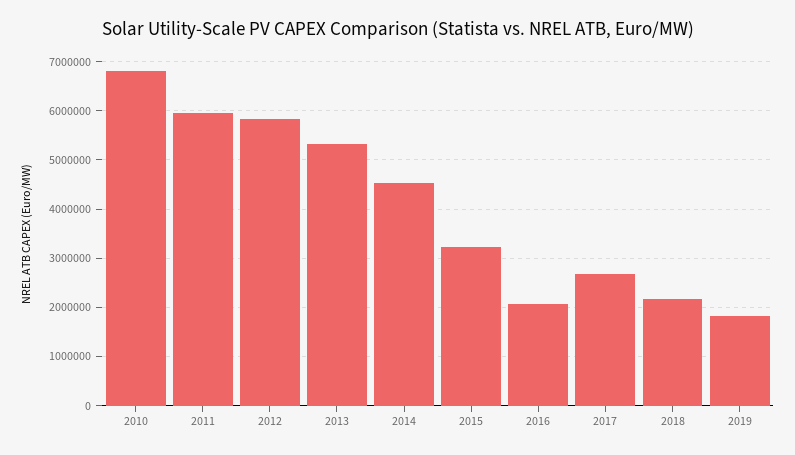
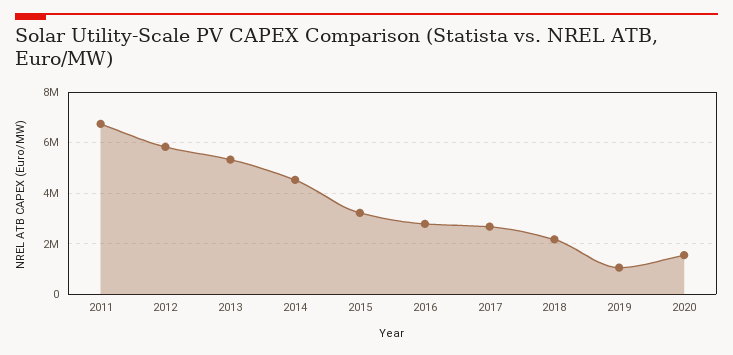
2010: 6800000 -> none
2011: 6000000 -> 6750000
2016: 2000000 -> 2750000
2019: 1800000 -> 1000000
2020: none -> 1500000

